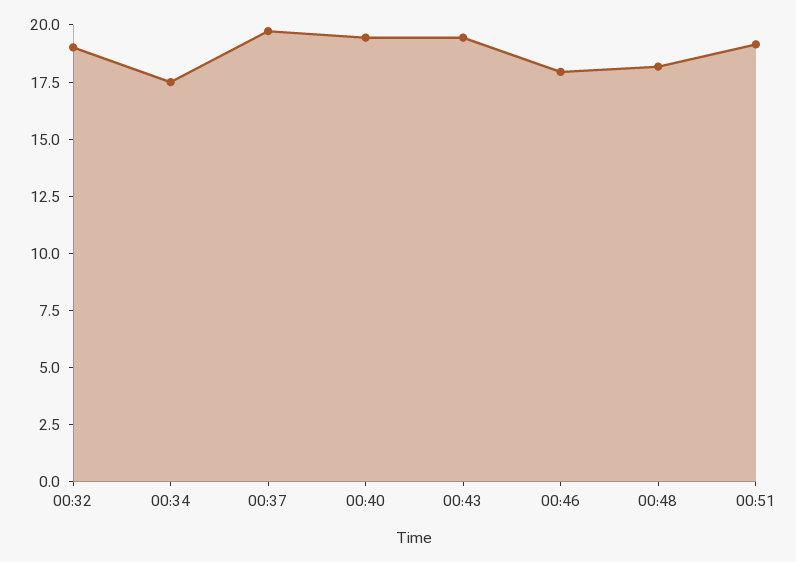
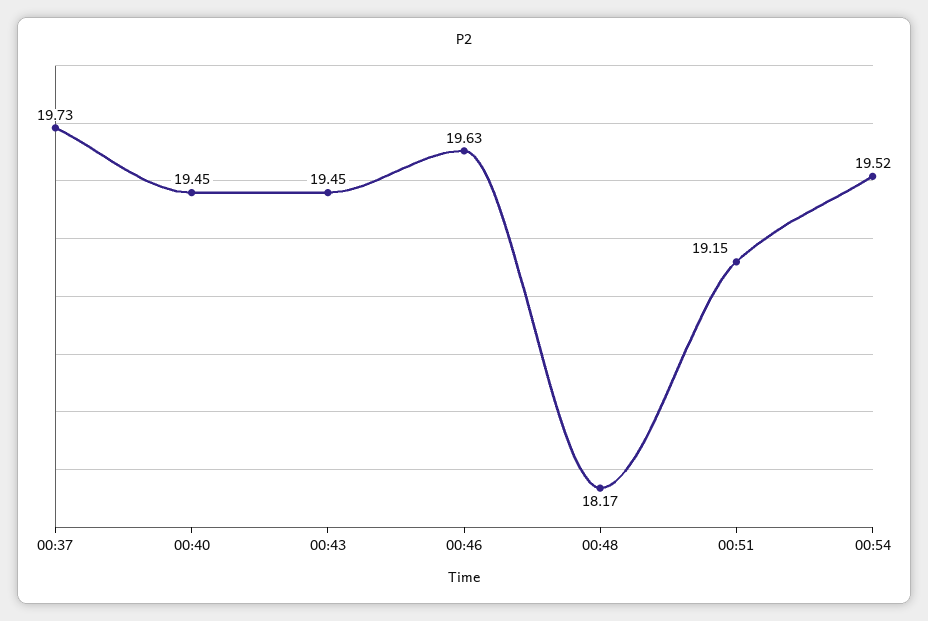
00:32: 19 -> none
00:34: 17.5 -> none
00:46: 18 -> 19.63
00:54: none -> 19.52

